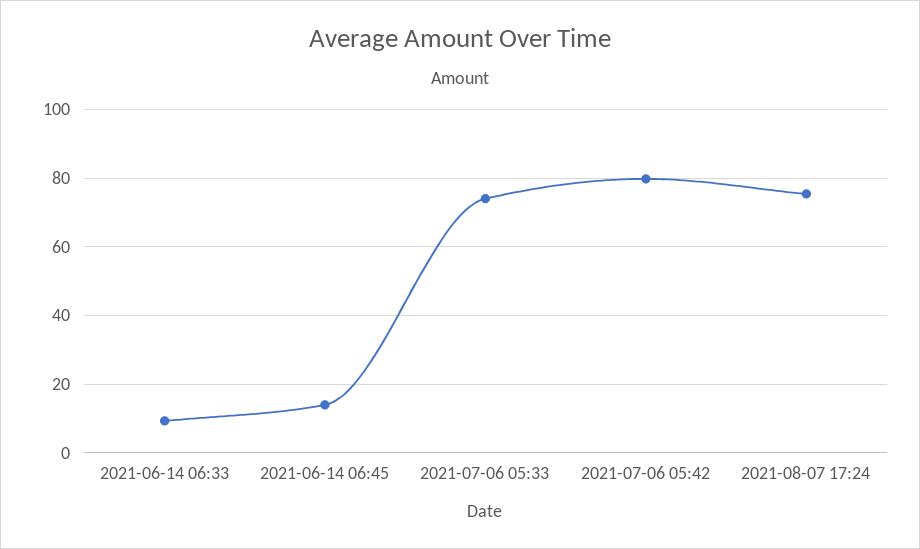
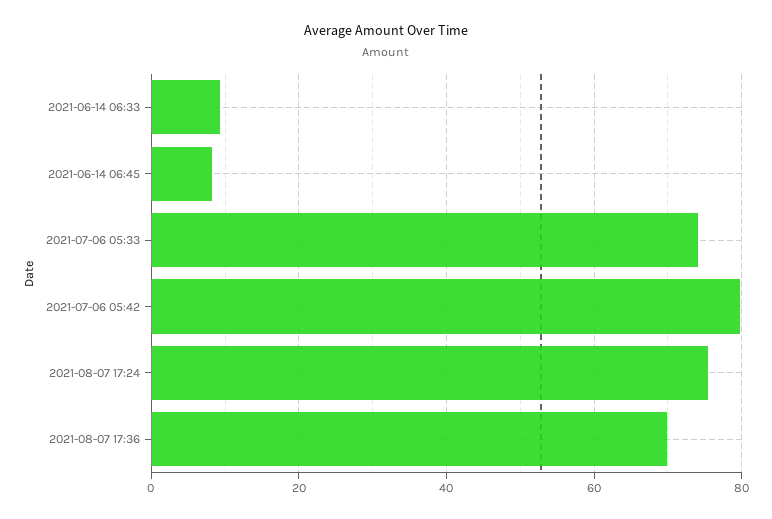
2021-06-14 06:45: 14 -> 8
2021-08-07 17:36: none -> 70

